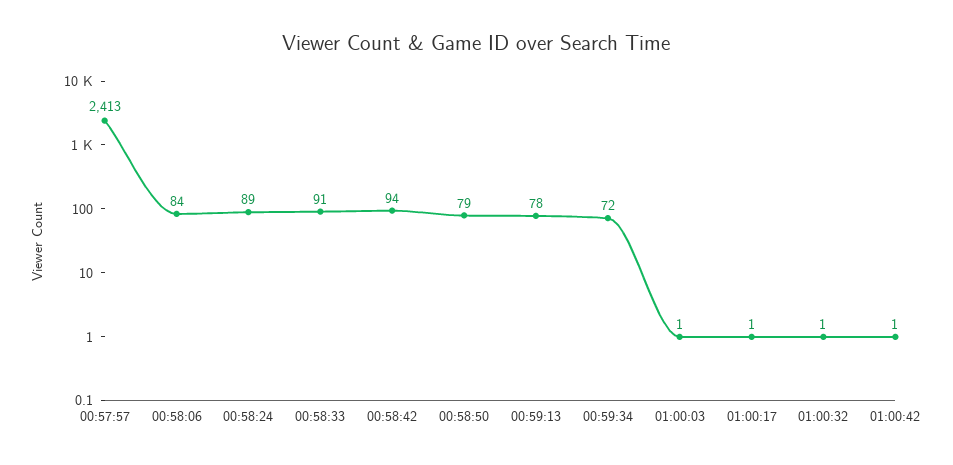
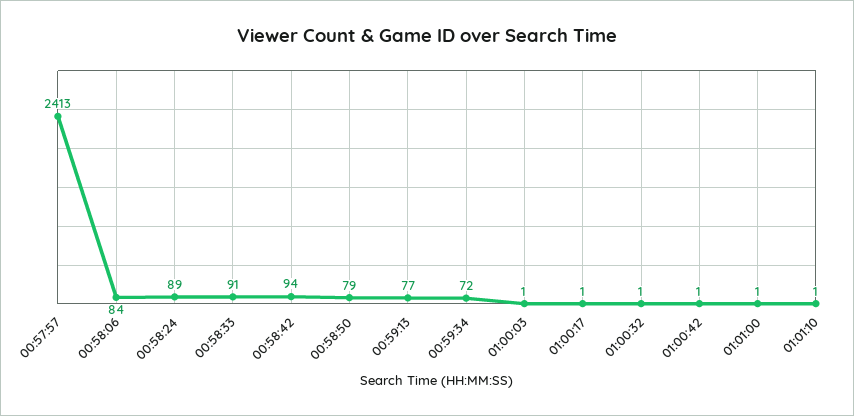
00:59:13: 78 -> 77
01:01:00: none -> 1
01:01:10: none -> 1

